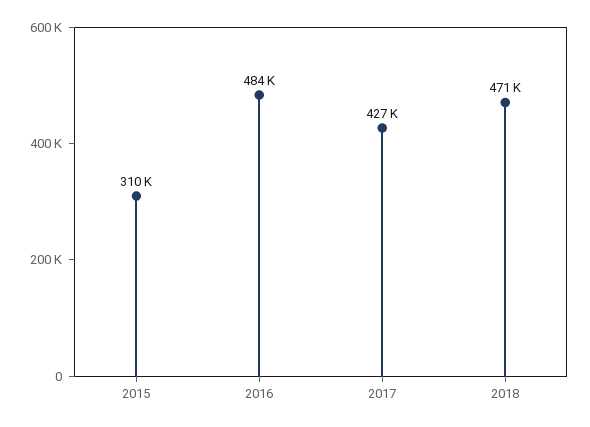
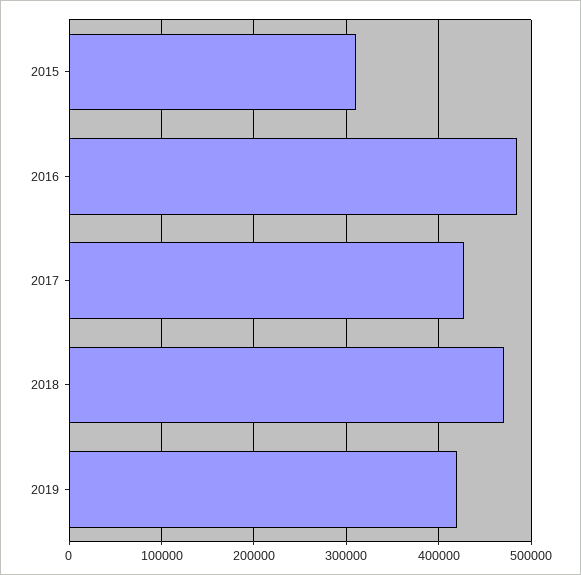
2019: none -> 420000

